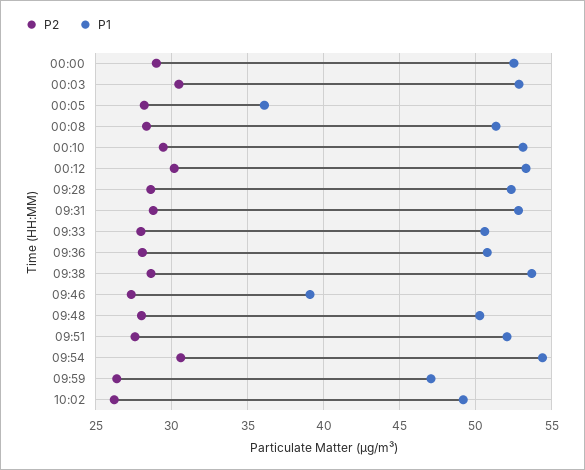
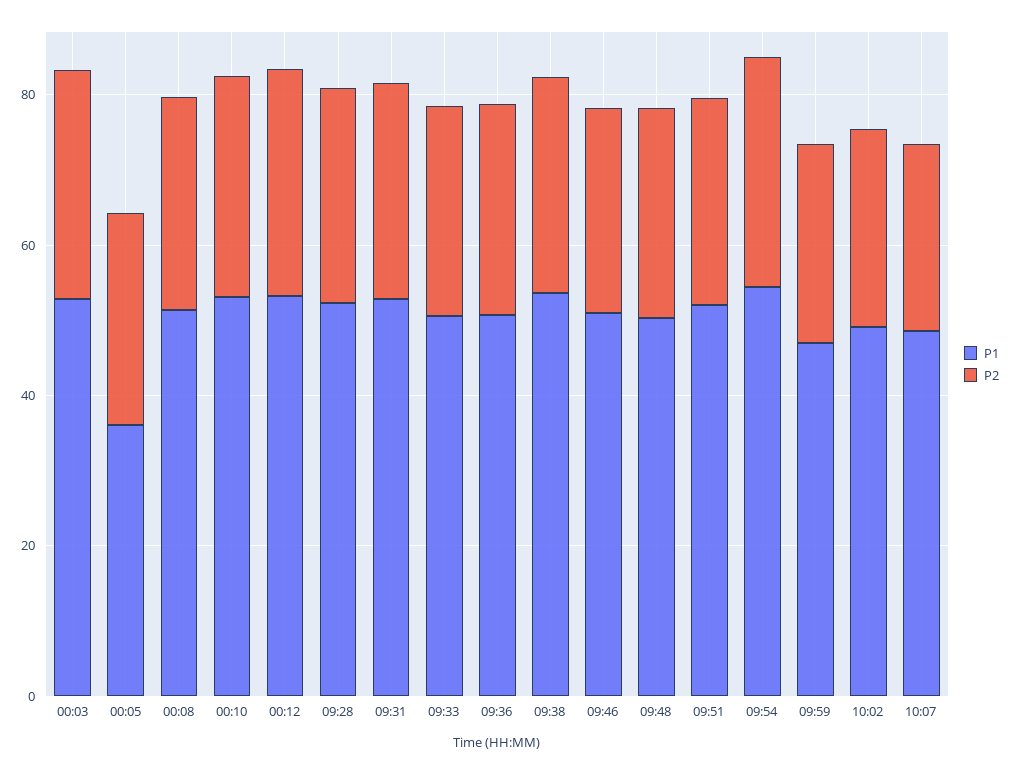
P2, 00:00: 29 -> none
P1, 00:00: 52.5 -> none
P1, 09:46: 39 -> 50
P1, 10:07: none -> 50
P2, 10:07: none -> 25

